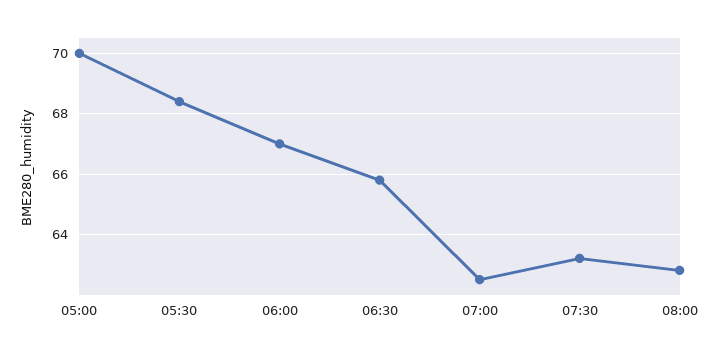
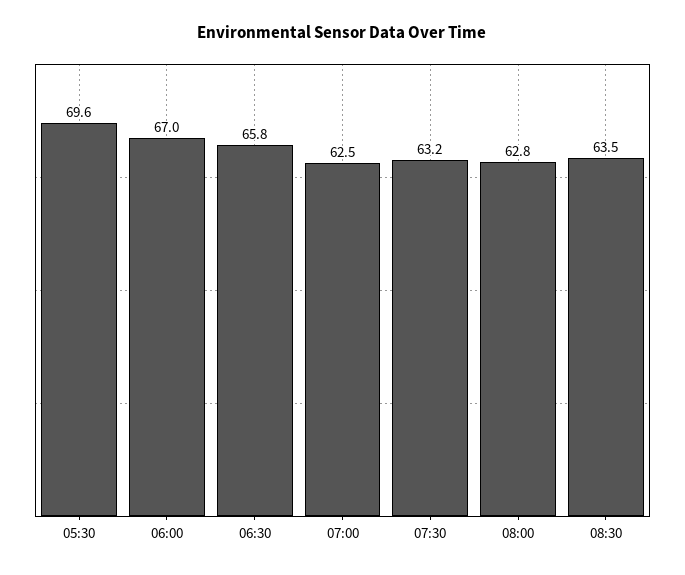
05:00: 70 -> none
05:30: 68.5 -> 69.6
08:30: none -> 63.5

